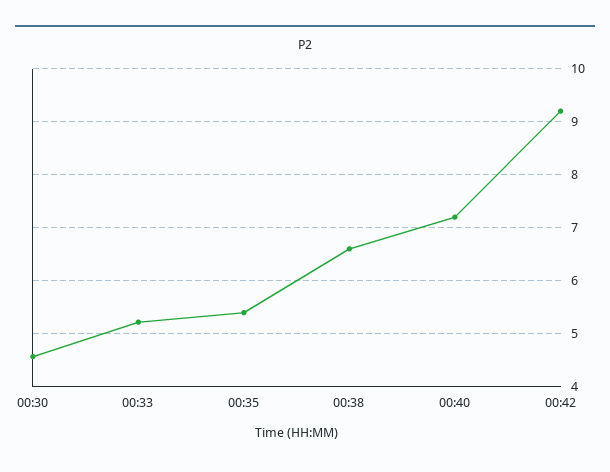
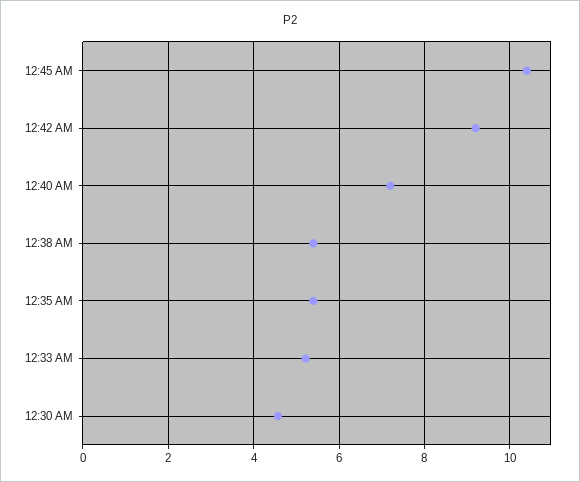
00:38: 6.6 -> 5.4
12:45 AM: none -> 10.4

